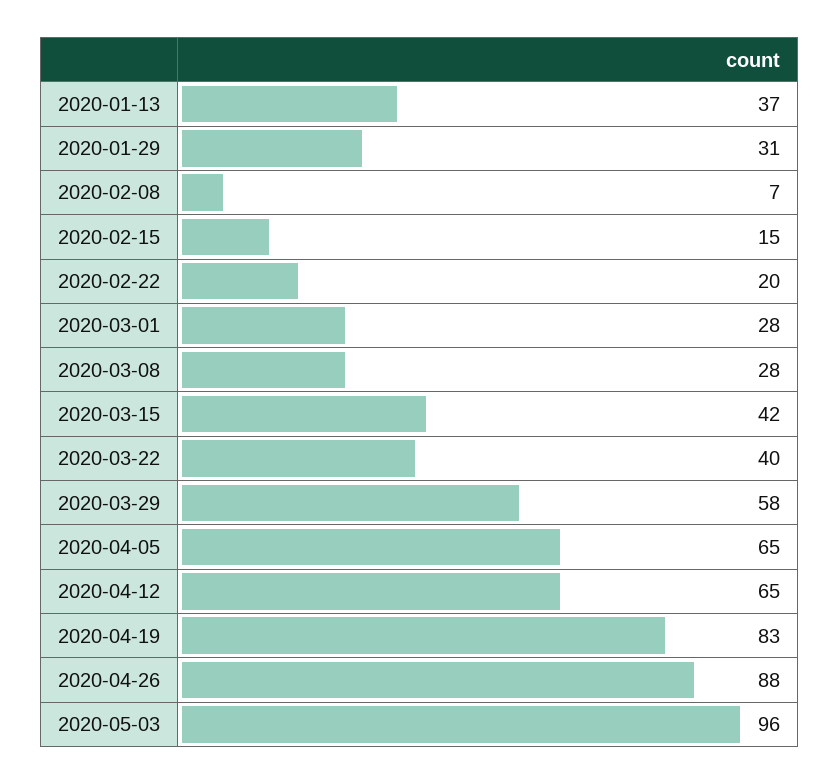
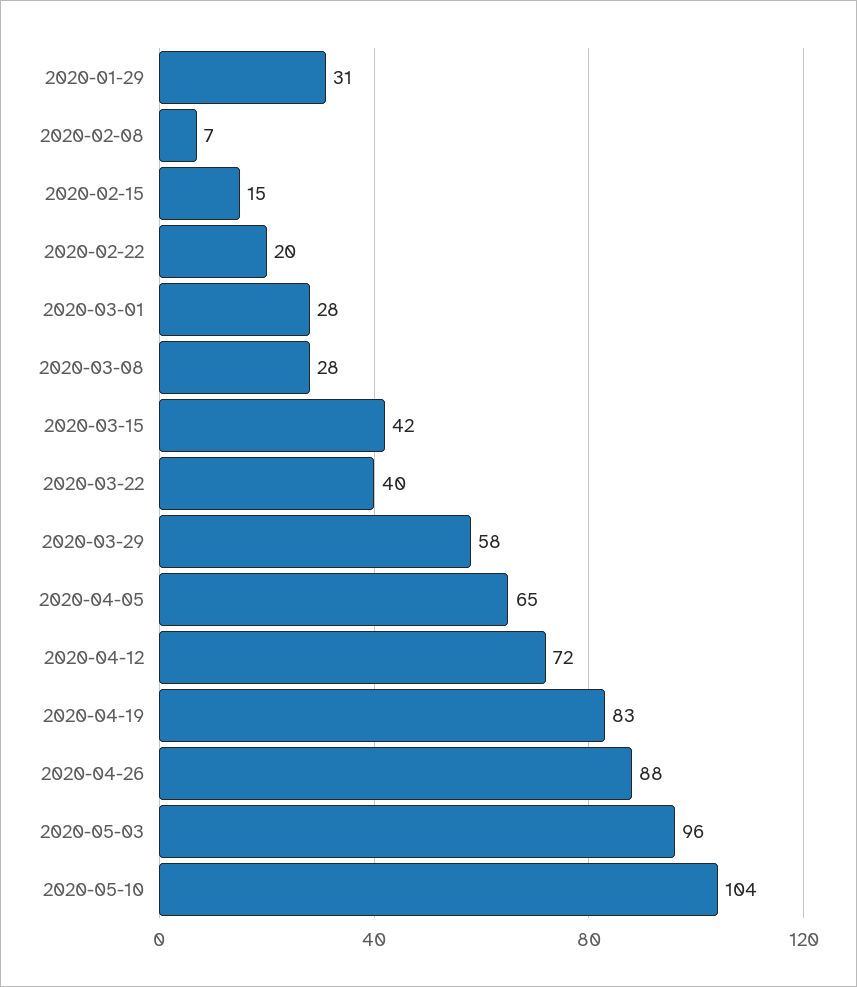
2020-01-13: 37 -> none
2020-04-12: 65 -> 72
2020-05-10: none -> 104

